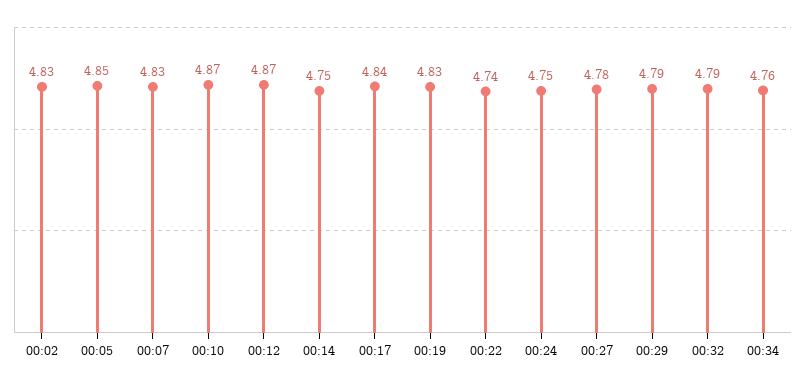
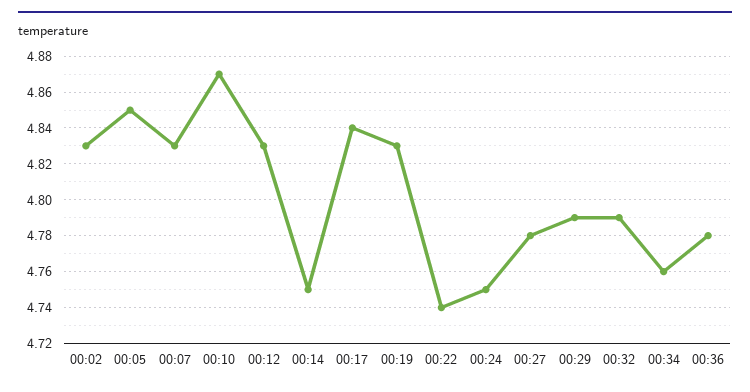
00:12: 4.87 -> 4.83
00:36: none -> 4.78

